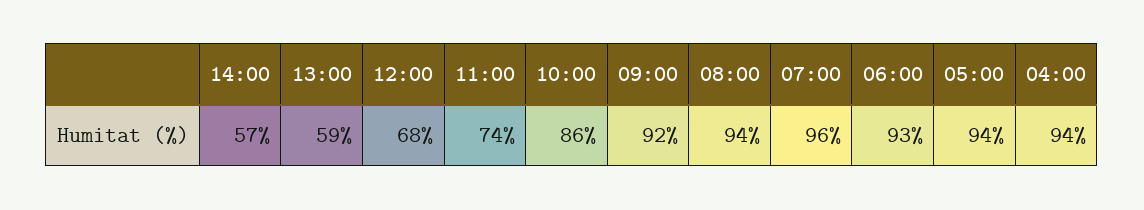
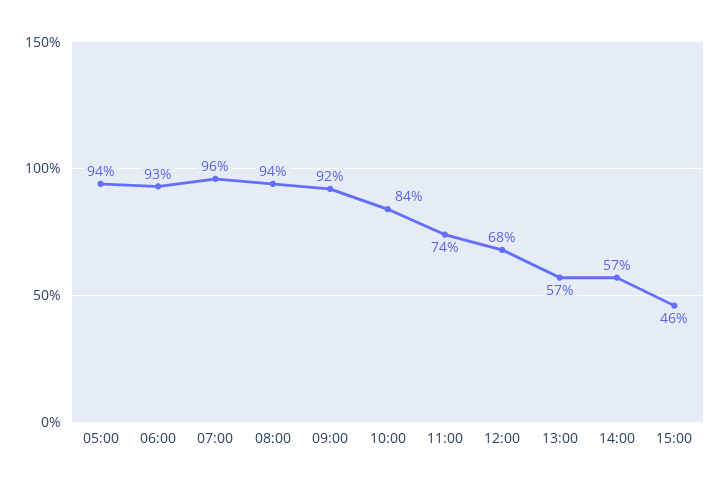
13:00: 59 -> 57
10:00: 86 -> 84
04:00: 94 -> none
15:00: none -> 46

